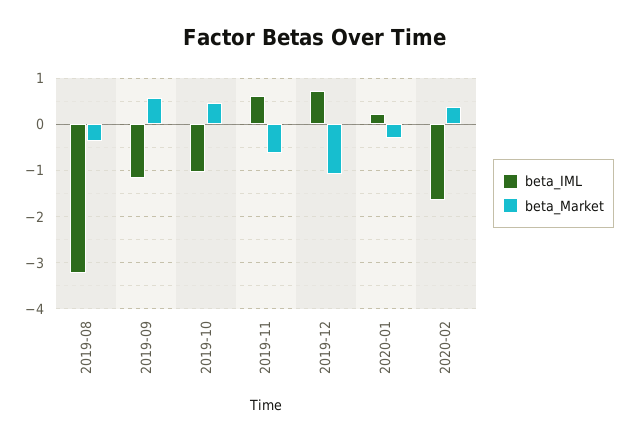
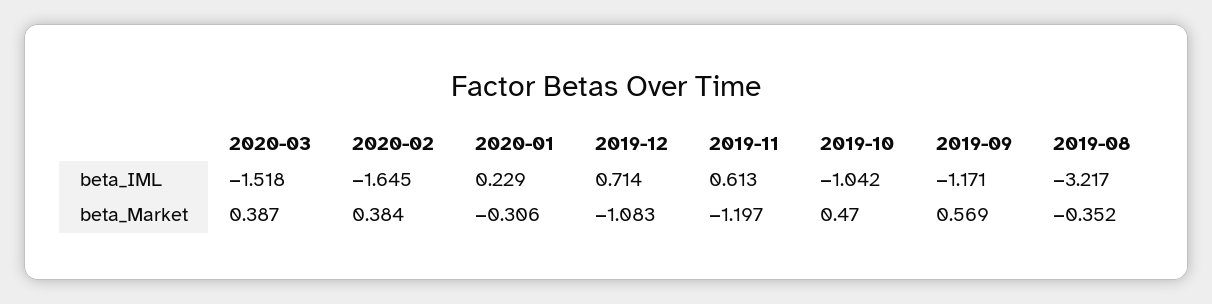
beta_Market, 2019-11: -0.6 -> -1.197
beta_IML, 2020-03: none -> -1.518
beta_Market, 2020-03: none -> 0.387

